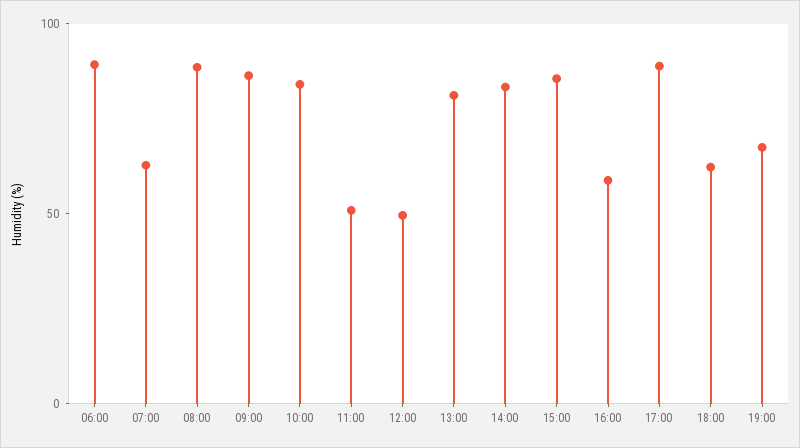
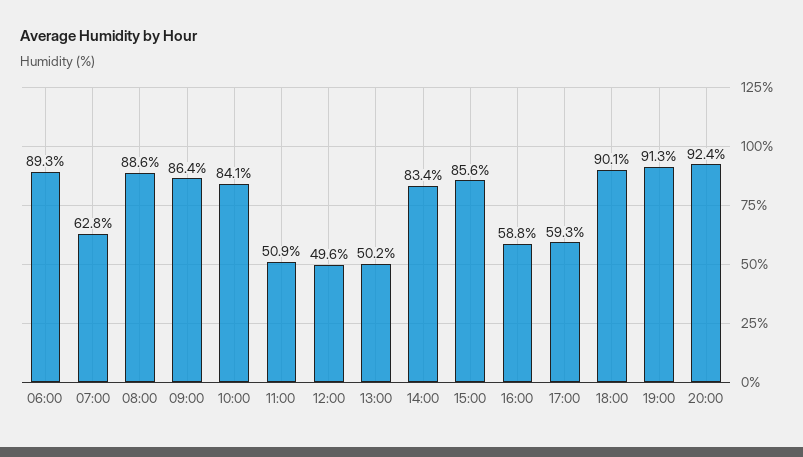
13:00: 80 -> 50.2
17:00: 90 -> 59.3
18:00: 60 -> 90.1
19:00: 70 -> 91.3
20:00: none -> 92.4

